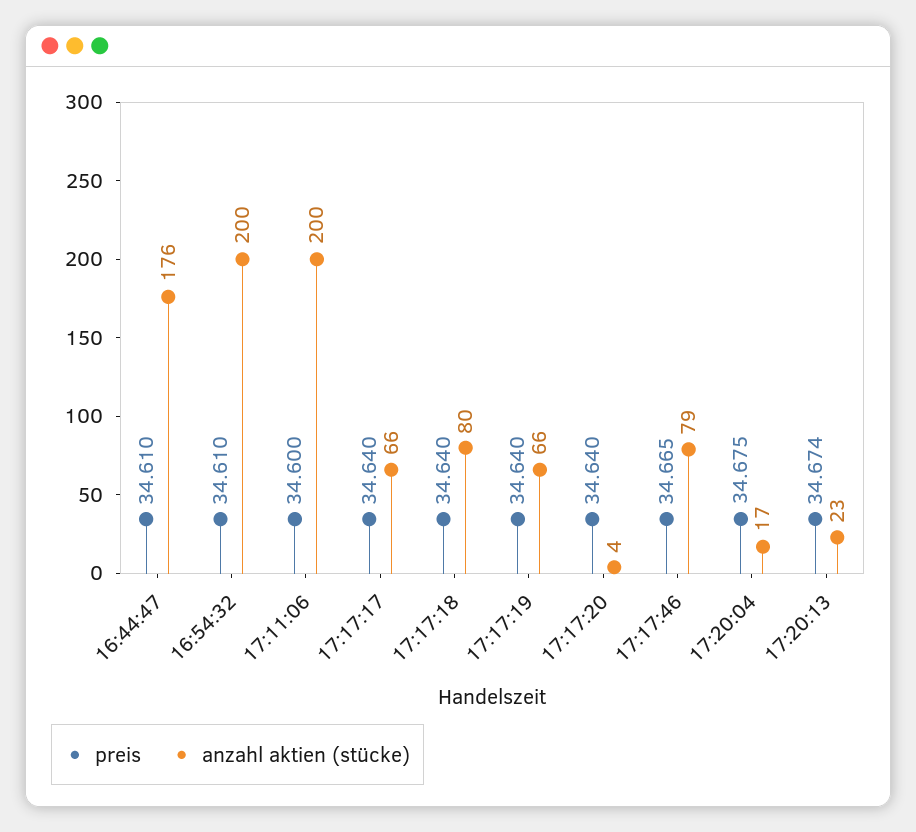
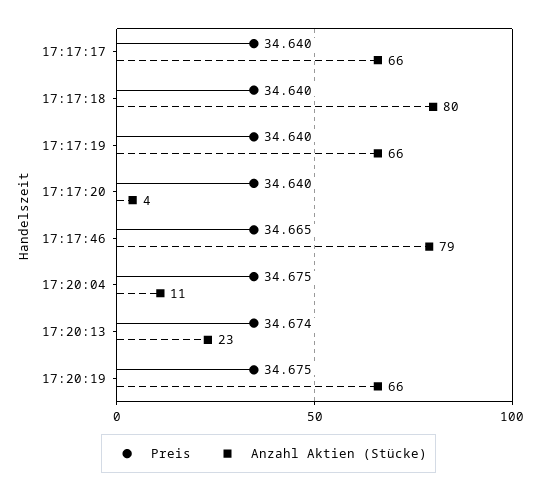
preis, 16:44:47: 34.61 -> none
anzahl aktien (stücke), 16:44:47: 176 -> none
preis, 16:54:32: 34.61 -> none
anzahl aktien (stücke), 16:54:32: 200 -> none
preis, 17:11:06: 34.6 -> none
anzahl aktien (stücke), 17:11:06: 200 -> none
anzahl aktien (stücke), 17:20:04: 17 -> 11
preis, 17:20:19: none -> 34.675
anzahl aktien (stücke), 17:20:19: none -> 66

